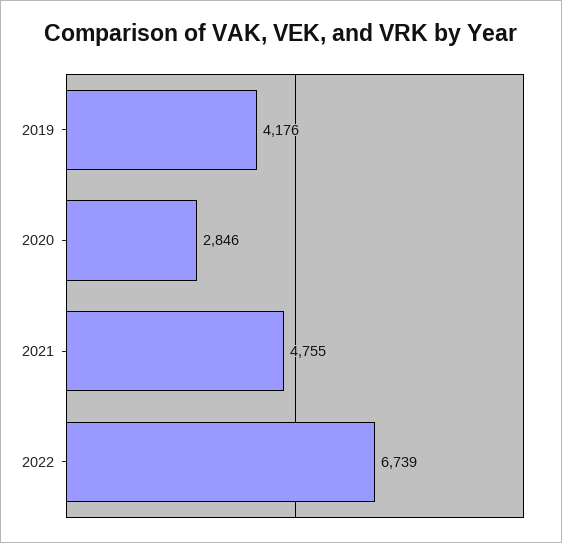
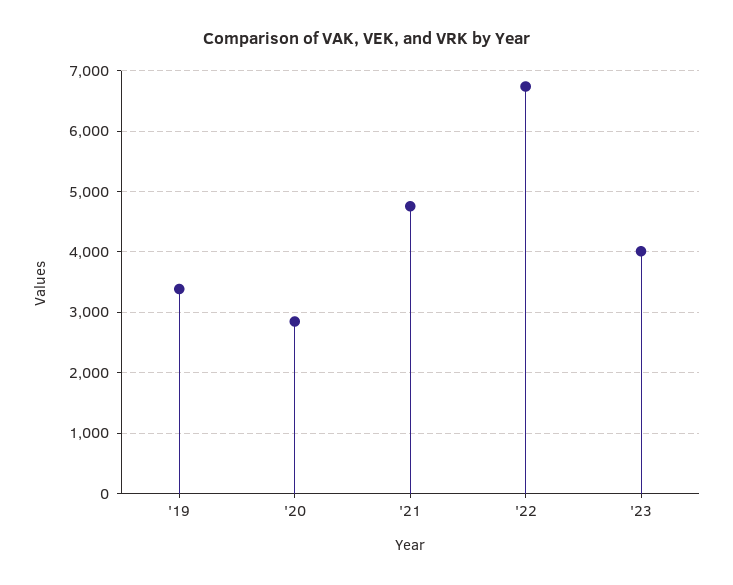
2019: 4176 -> 3400
'23: none -> 4000

